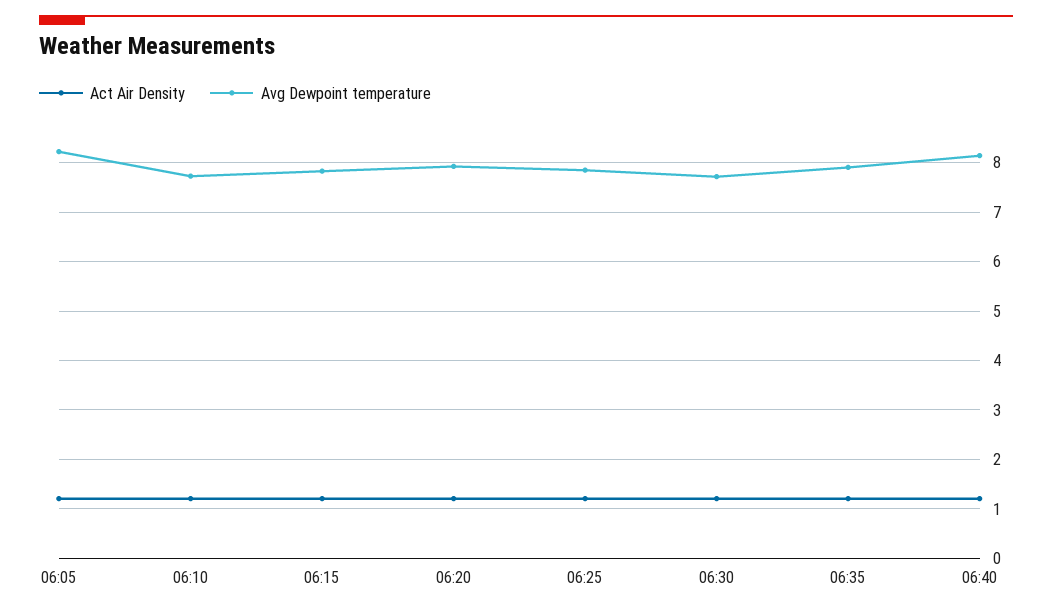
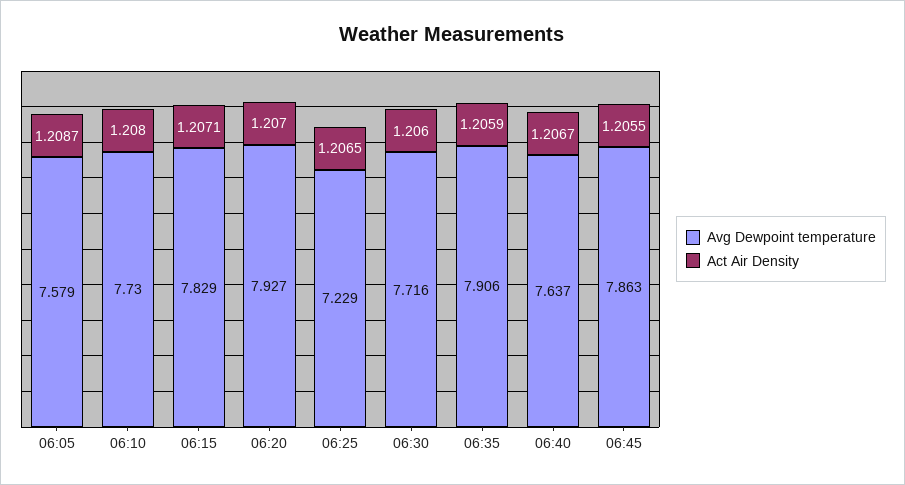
Avg Dewpoint temperature, 06:05: 8.2 -> 7.579
Avg Dewpoint temperature, 06:25: 7.8 -> 7.229
Avg Dewpoint temperature, 06:40: 8.2 -> 7.637
Avg Dewpoint temperature, 06:45: none -> 7.863
Act Air Density, 06:45: none -> 1.2055

